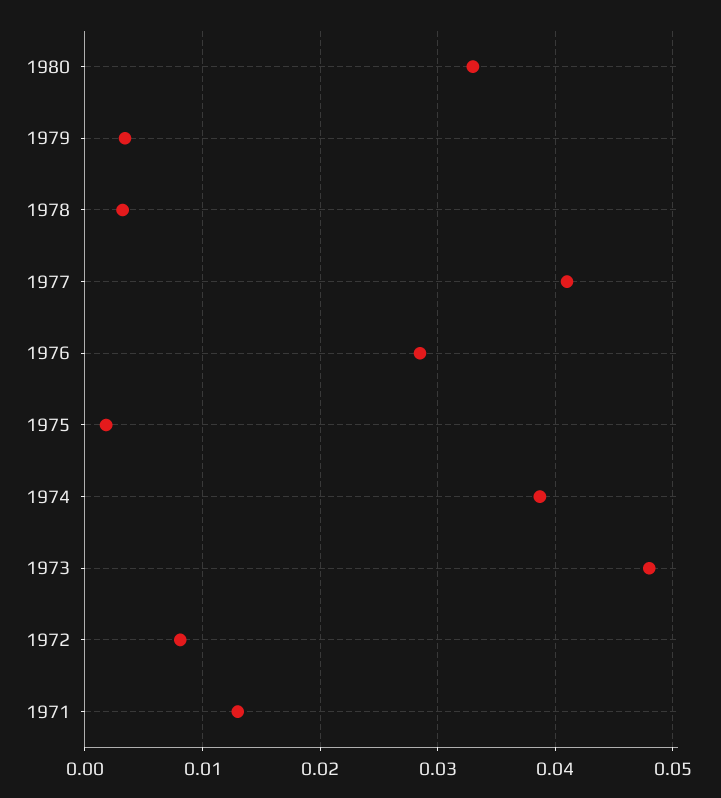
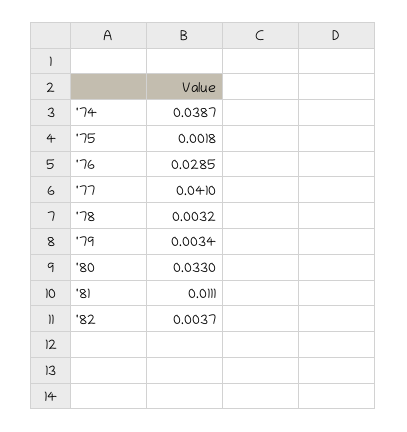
1973: 0.048 -> none
1972: 0.008 -> none
1971: 0.013 -> none
'81: none -> 0.0111
'82: none -> 0.0037

